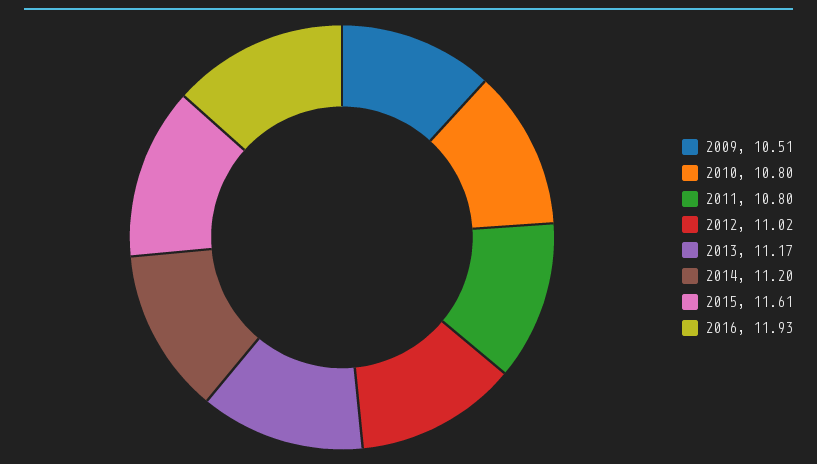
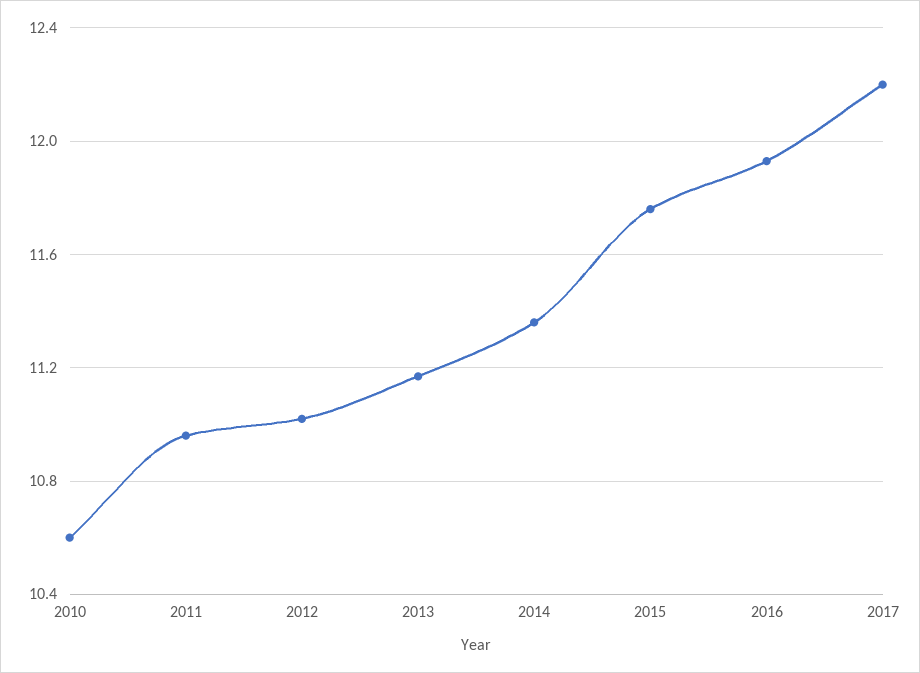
2009: 10.51 -> none
2010: 10.8 -> 10.6
2011: 10.8 -> 10.95
2014: 11.2 -> 11.35
2015: 11.61 -> 11.75
2017: none -> 12.2

